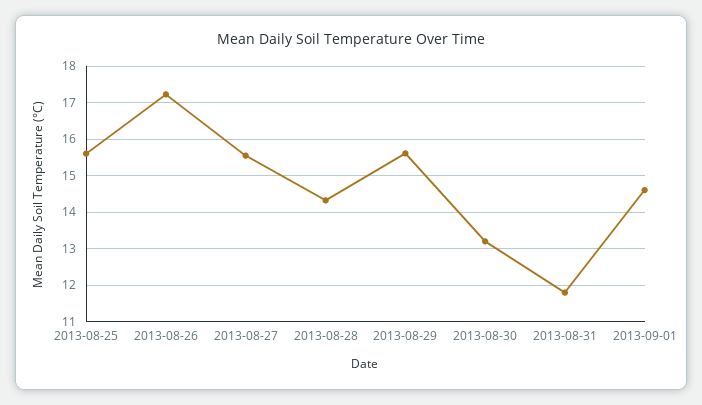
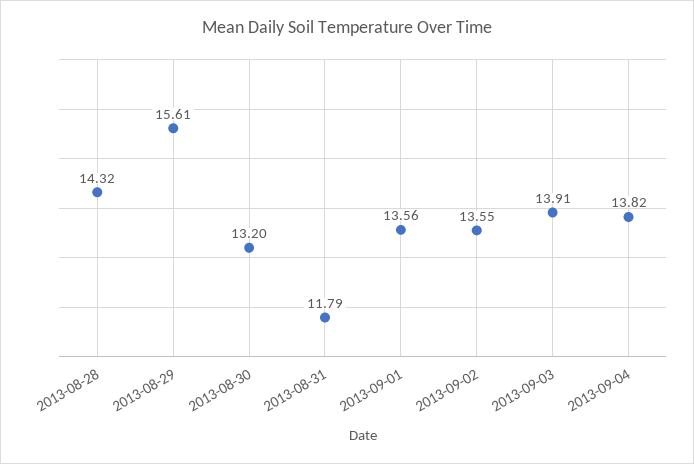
2013-08-25: 15.6 -> none
2013-08-26: 17.2 -> none
2013-08-27: 15.6 -> none
2013-09-01: 14.6 -> 13.56
2013-09-02: none -> 13.55
2013-09-03: none -> 13.91
2013-09-04: none -> 13.82

